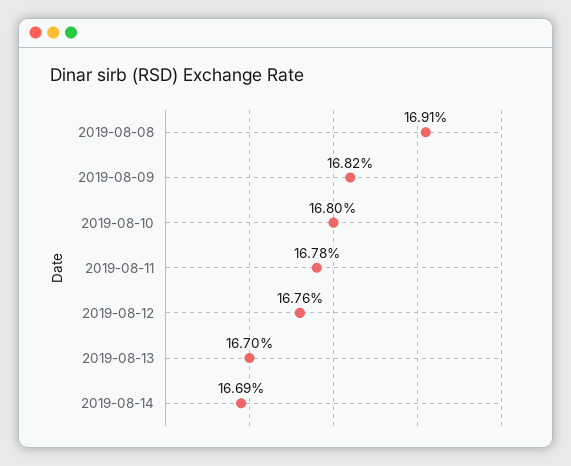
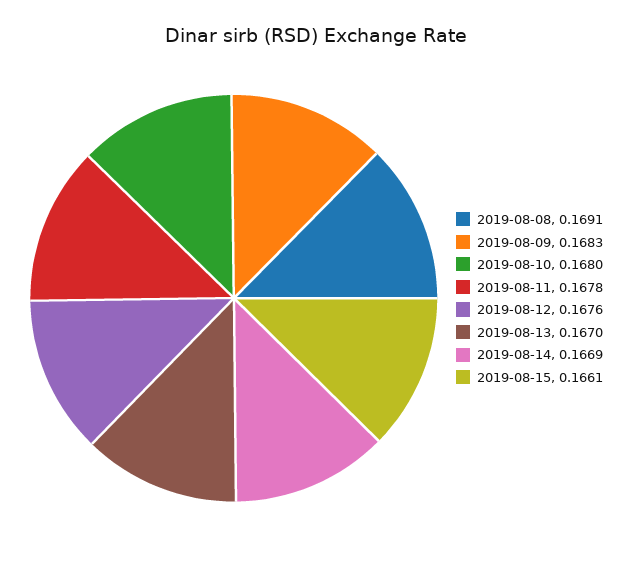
2019-08-09: 0.1682 -> 0.1683
2019-08-15: none -> 0.1661

